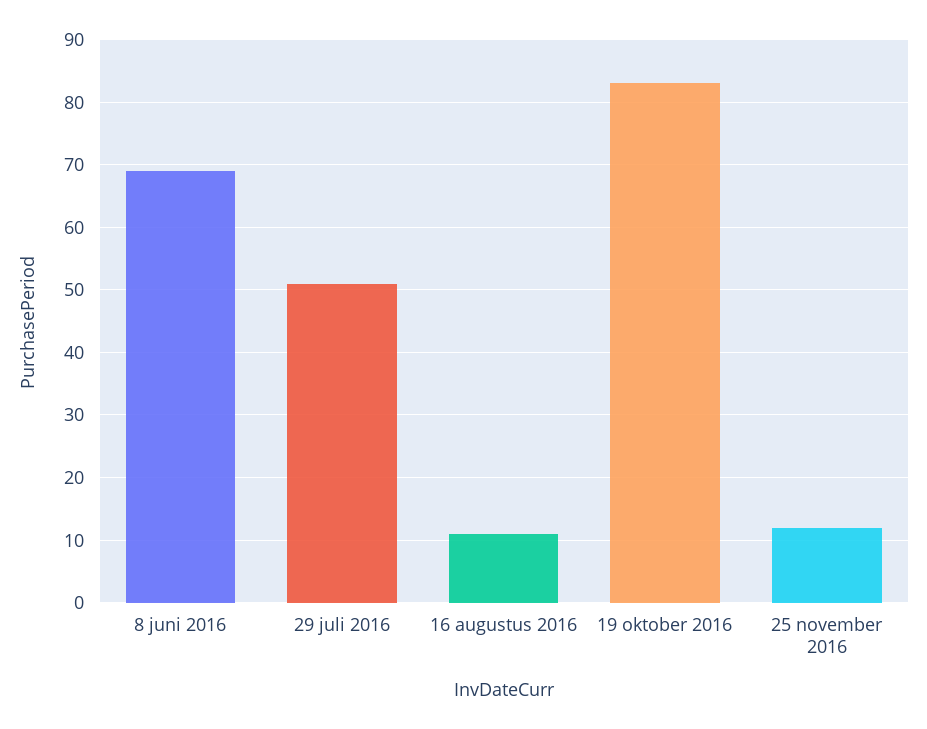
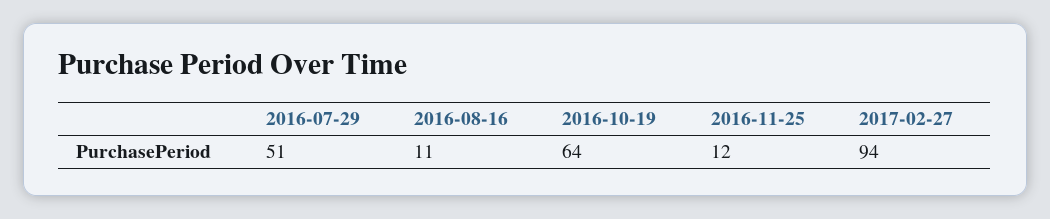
8 juni 2016: 69 -> none
19 oktober 2016: 83 -> 64
2017-02-27: none -> 94

